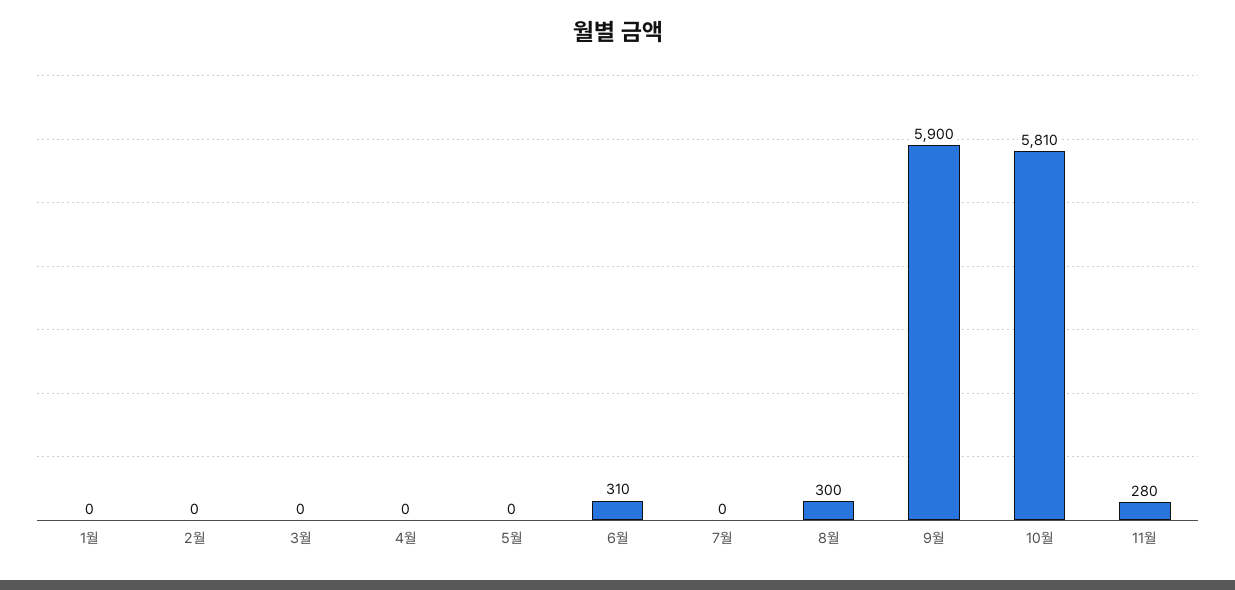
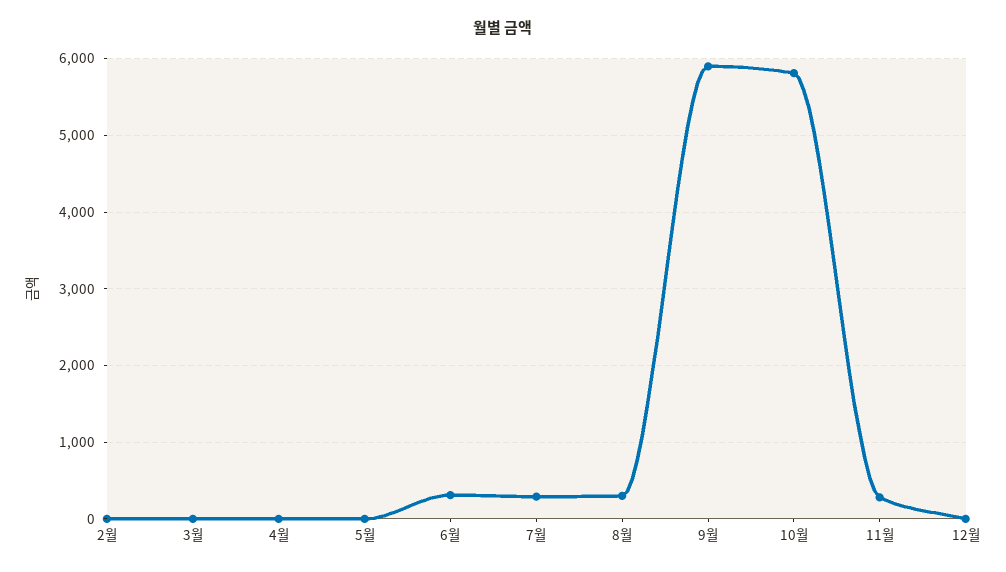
1월: 0 -> none
7월: 0 -> 300
12월: none -> 0

